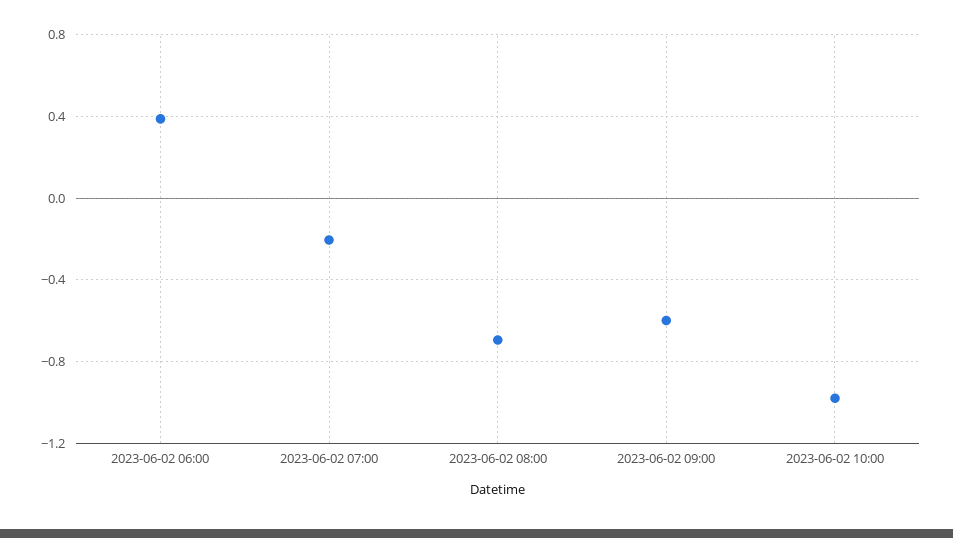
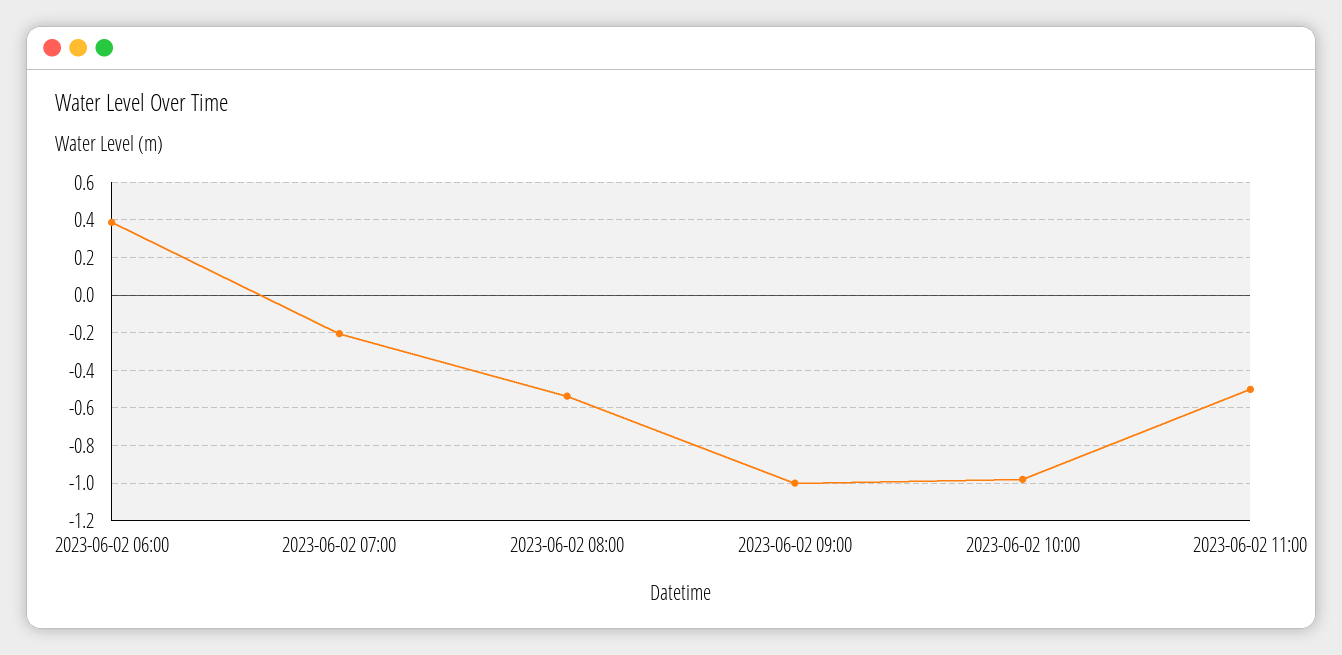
2023-06-02 08:00: -0.7 -> -0.55
2023-06-02 09:00: -0.6 -> -1
2023-06-02 11:00: none -> -0.5

